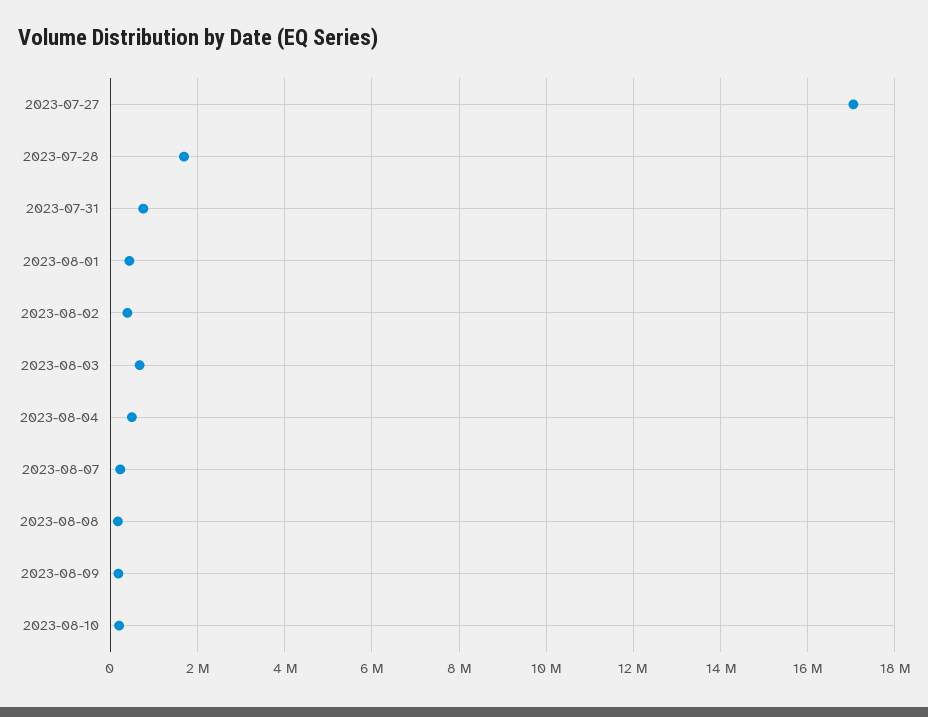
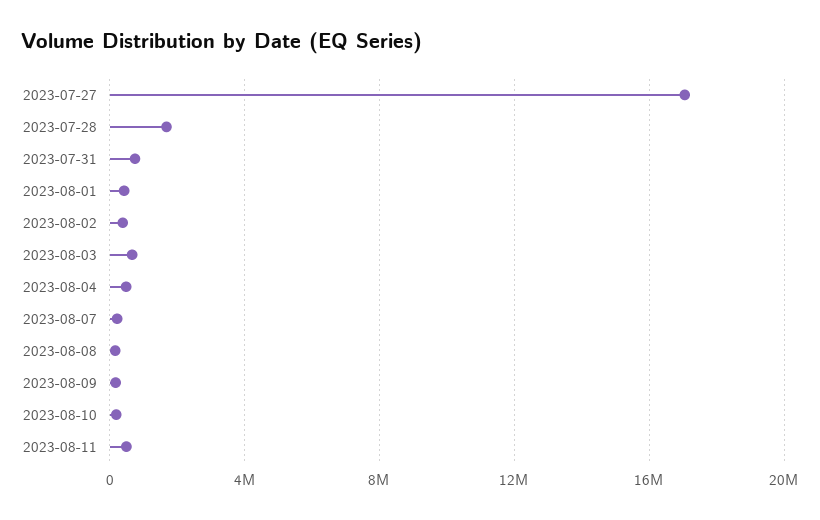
2023-08-11: none -> 500000

